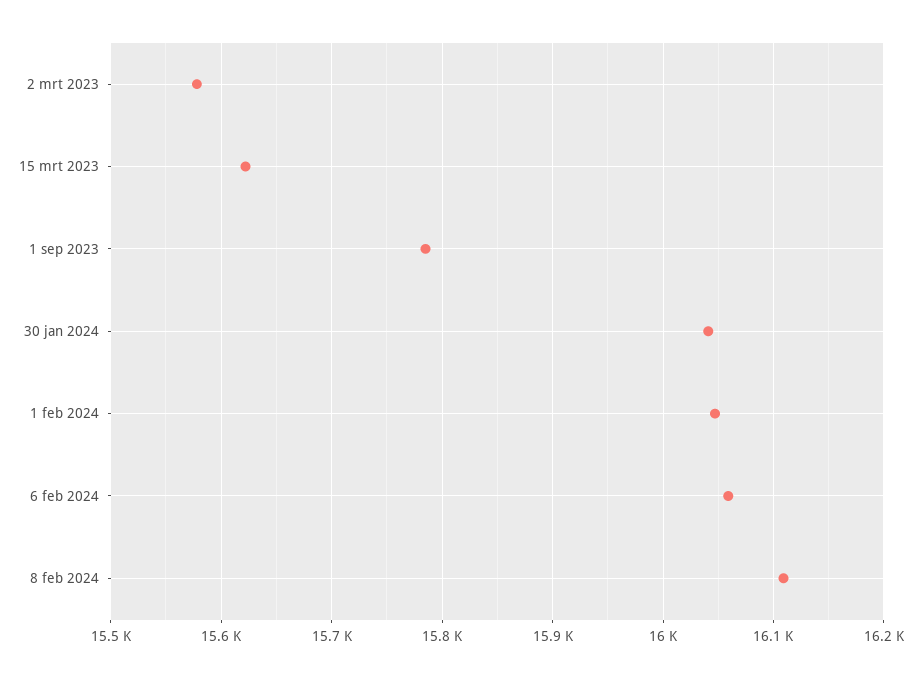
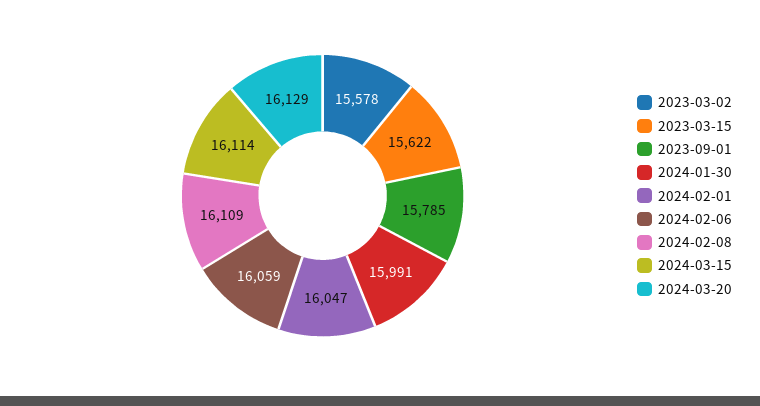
30 jan 2024: 16040 -> 15991
2024-03-15: none -> 16114
2024-03-20: none -> 16129

